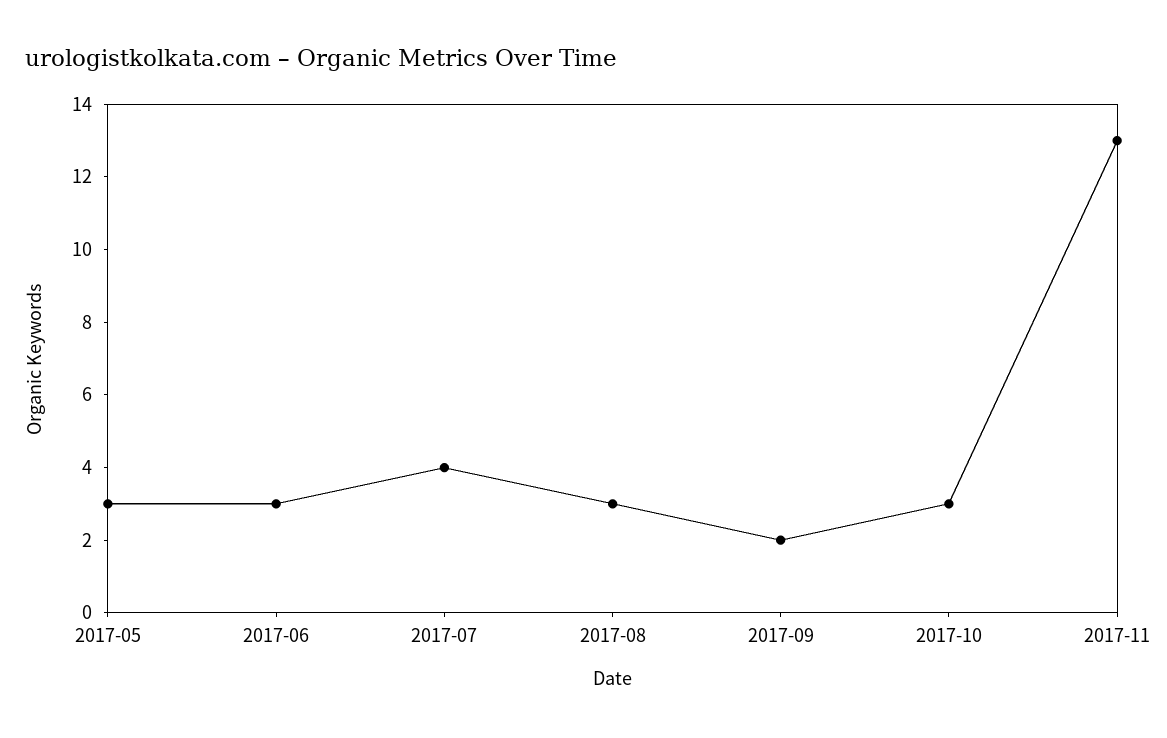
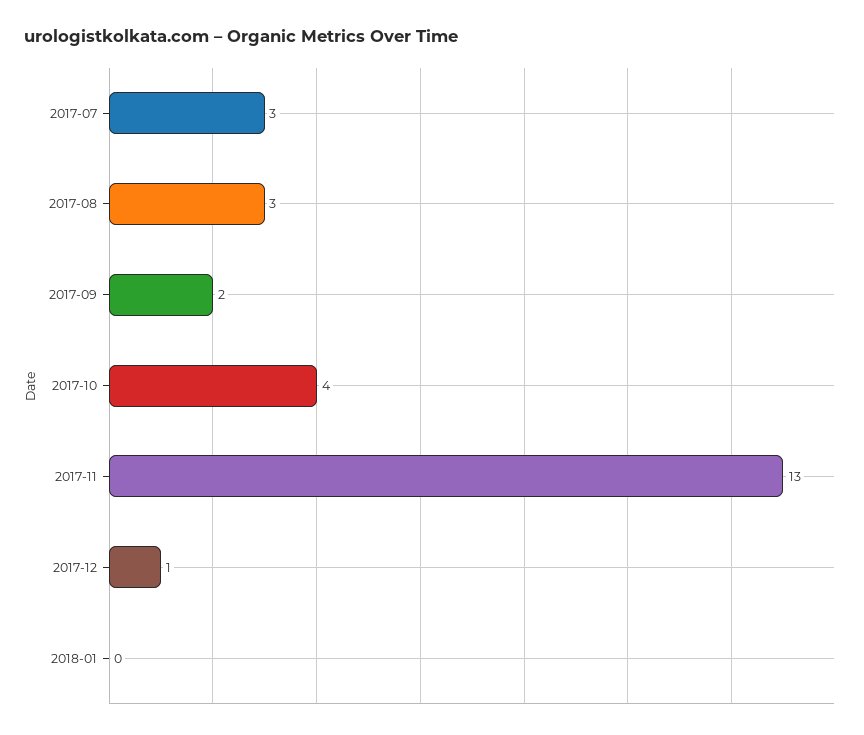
2017-05: 3 -> none
2017-06: 3 -> none
2017-07: 4 -> 3
2017-10: 3 -> 4
2017-12: none -> 1
2018-01: none -> 0

